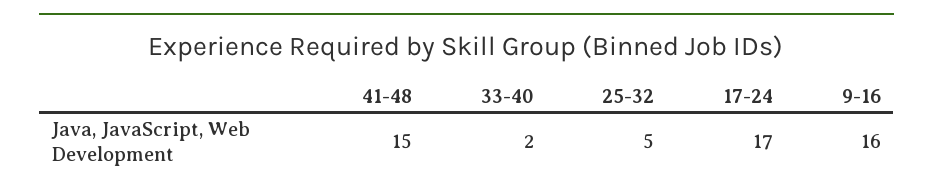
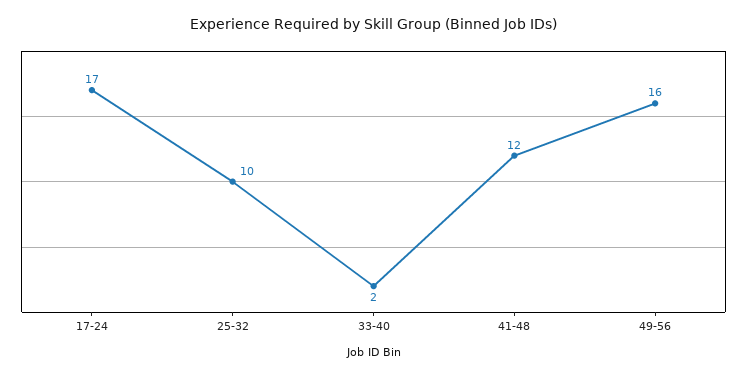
41-48: 15 -> 12
25-32: 5 -> 10
9-16: 16 -> none
49-56: none -> 16

